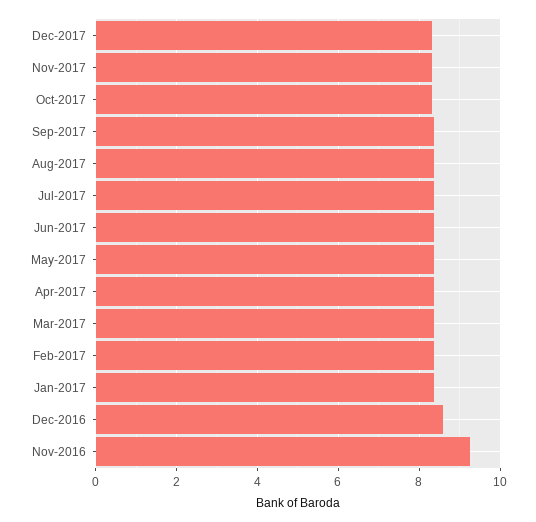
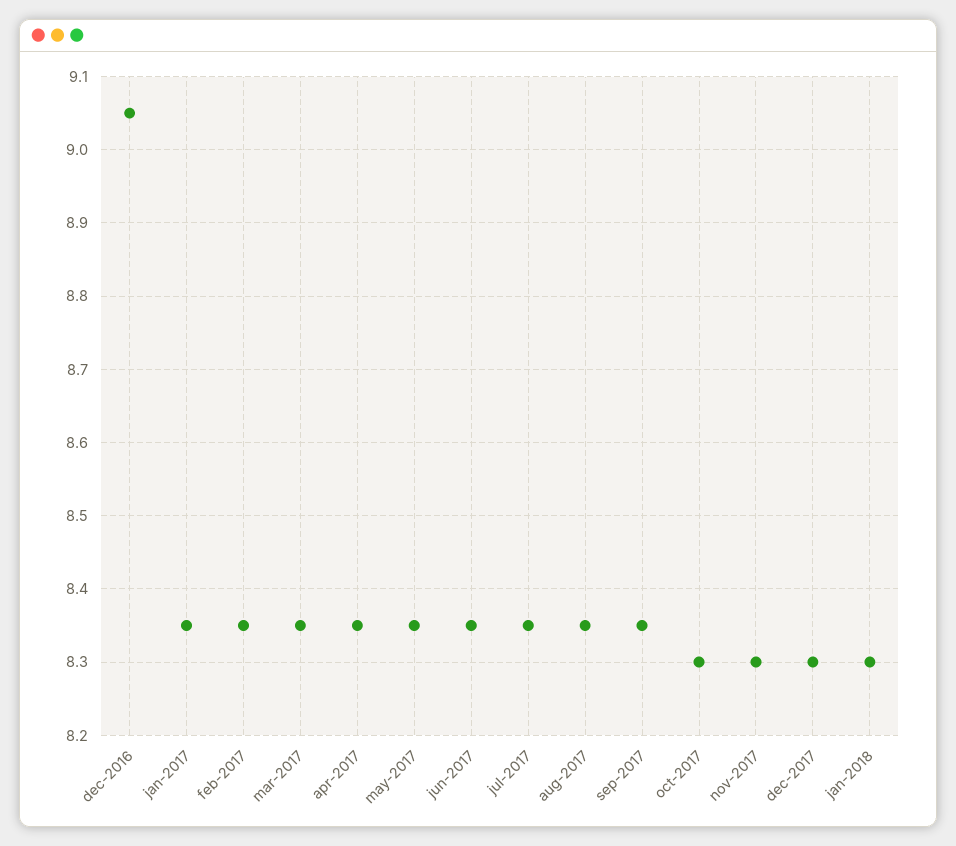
Dec-2016: 8.6 -> 9.05
Nov-2016: 9.2 -> none
jan-2018: none -> 8.3

